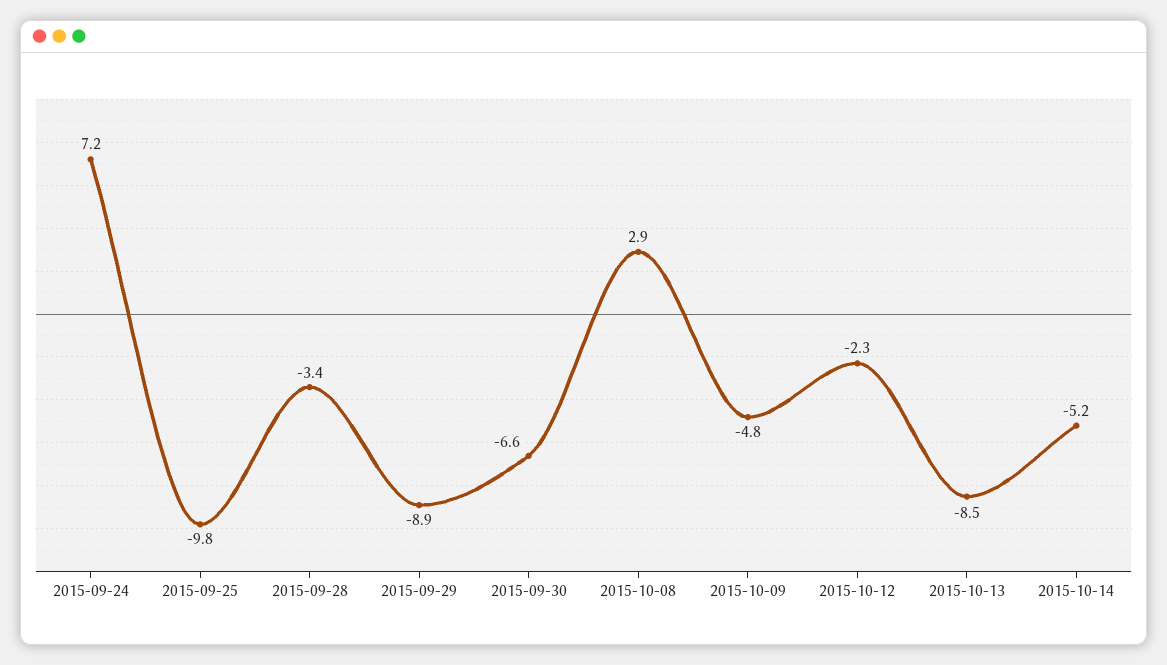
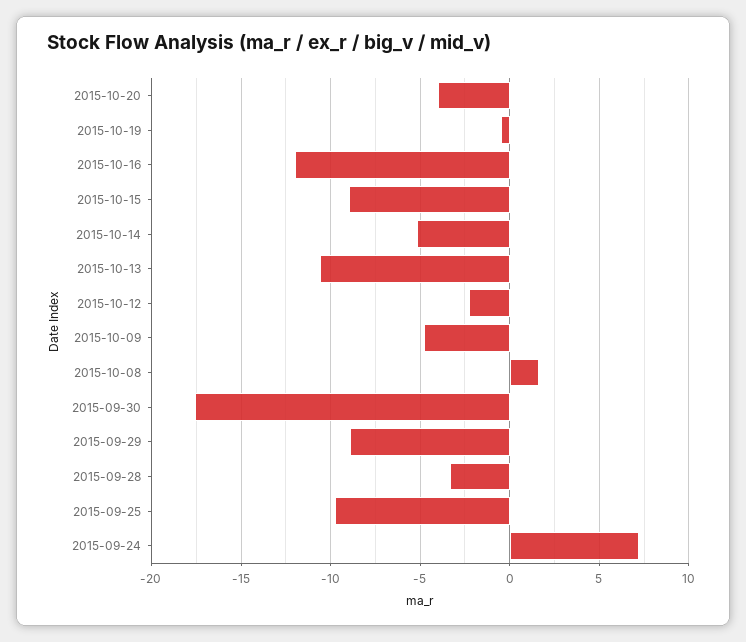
2015-09-30: -6.6 -> -17.5
2015-10-08: 2.9 -> 1.5
2015-10-13: -8.5 -> -10.5
2015-10-20: none -> -4
2015-10-19: none -> -0.5
2015-10-16: none -> -12
2015-10-15: none -> -9

